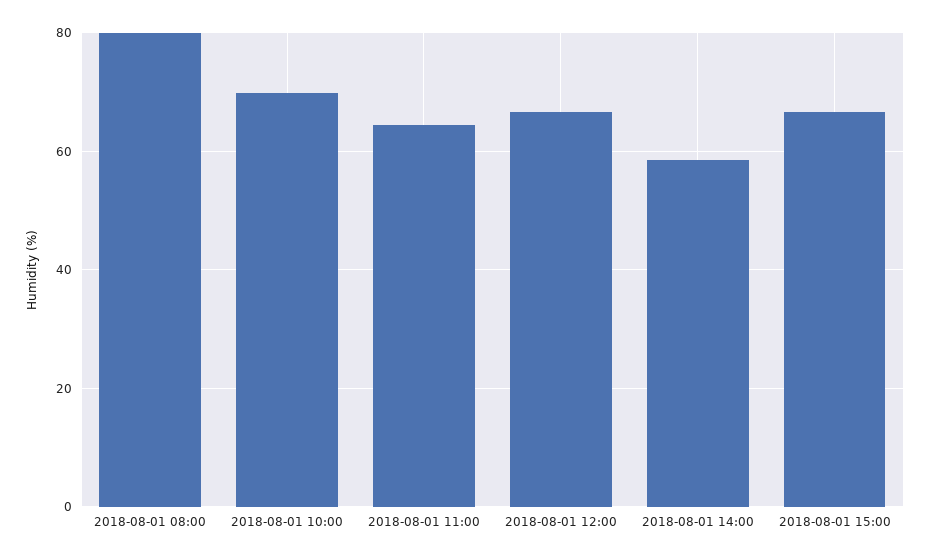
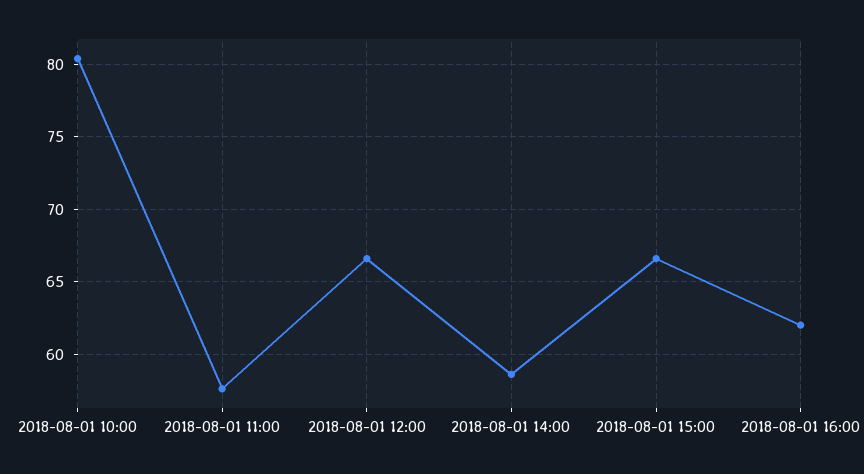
2018-08-01 08:00: 80 -> none
2018-08-01 10:00: 70 -> 80.5
2018-08-01 11:00: 64 -> 57.5
2018-08-01 16:00: none -> 62

